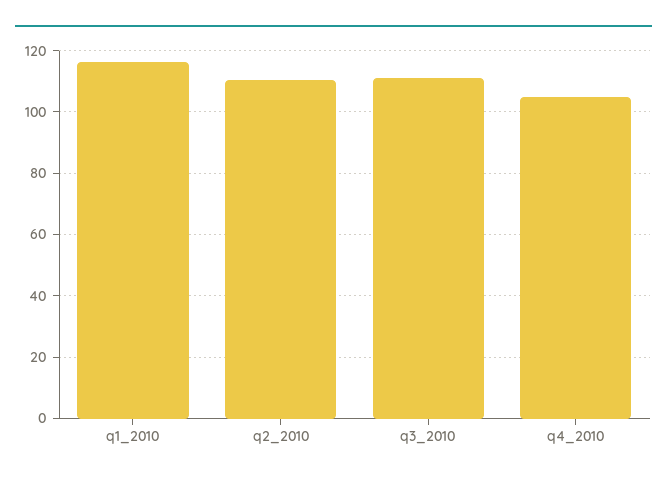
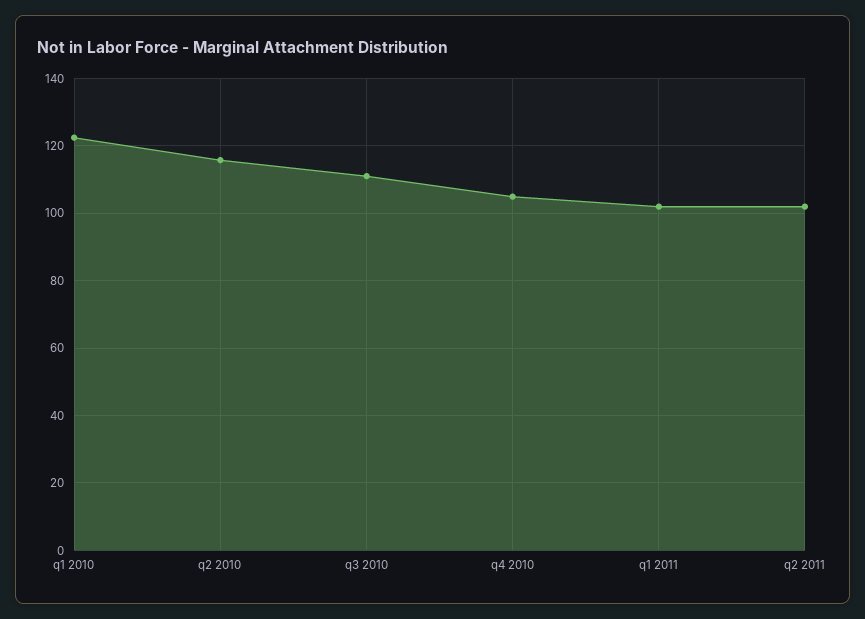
q1_2010: 116 -> 122
q2_2010: 110 -> 116
q1 2011: none -> 102
q2 2011: none -> 102

